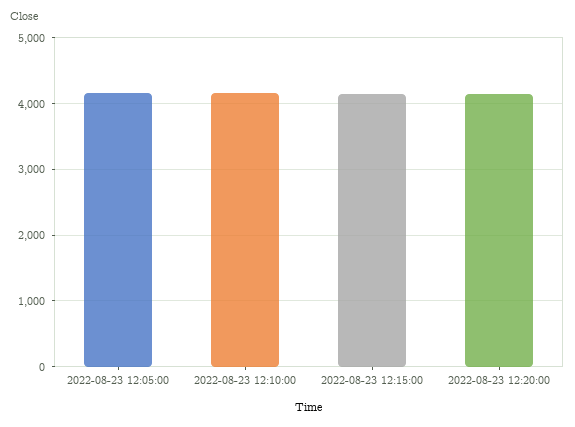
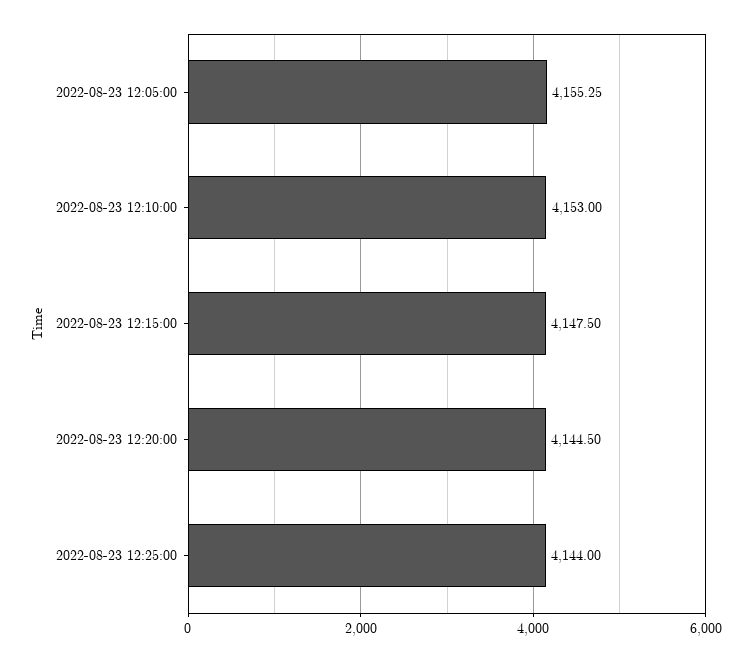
2022-08-23 12:25:00: none -> 4144

